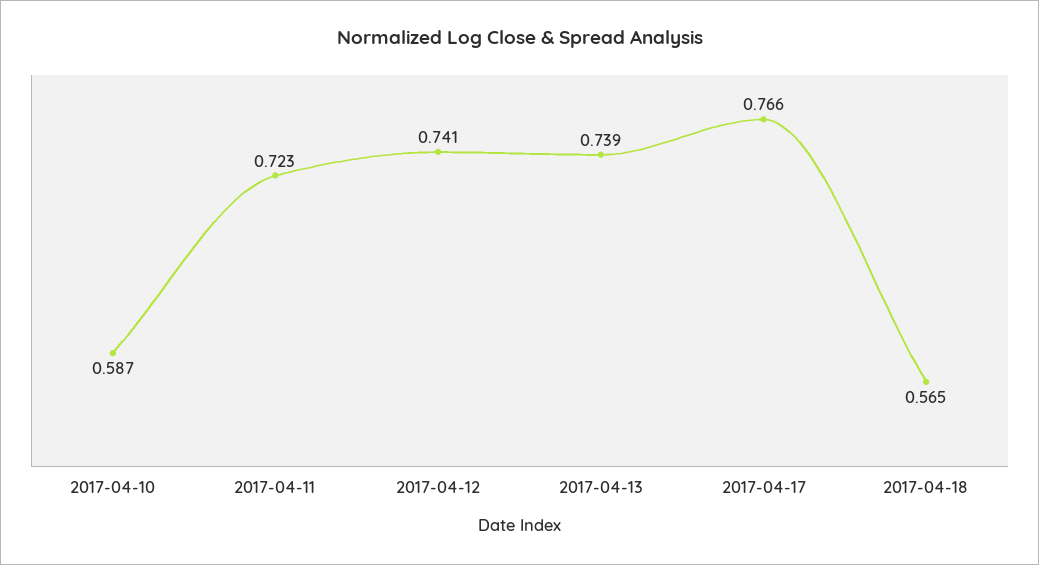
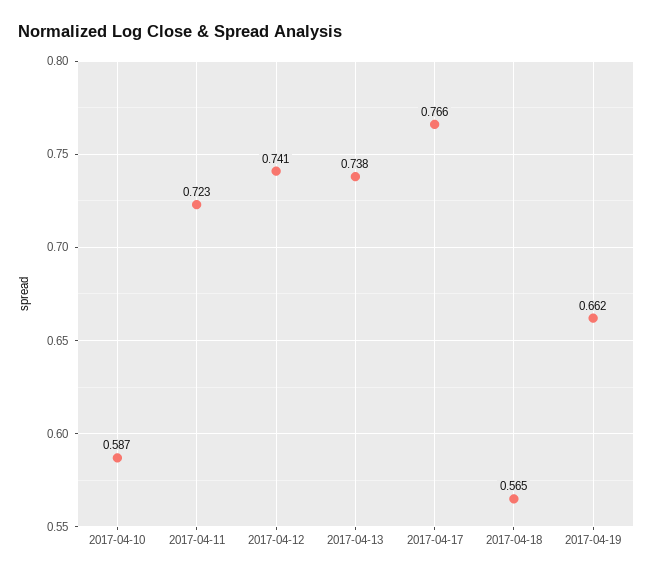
2017-04-13: 0.739 -> 0.738
2017-04-19: none -> 0.662

